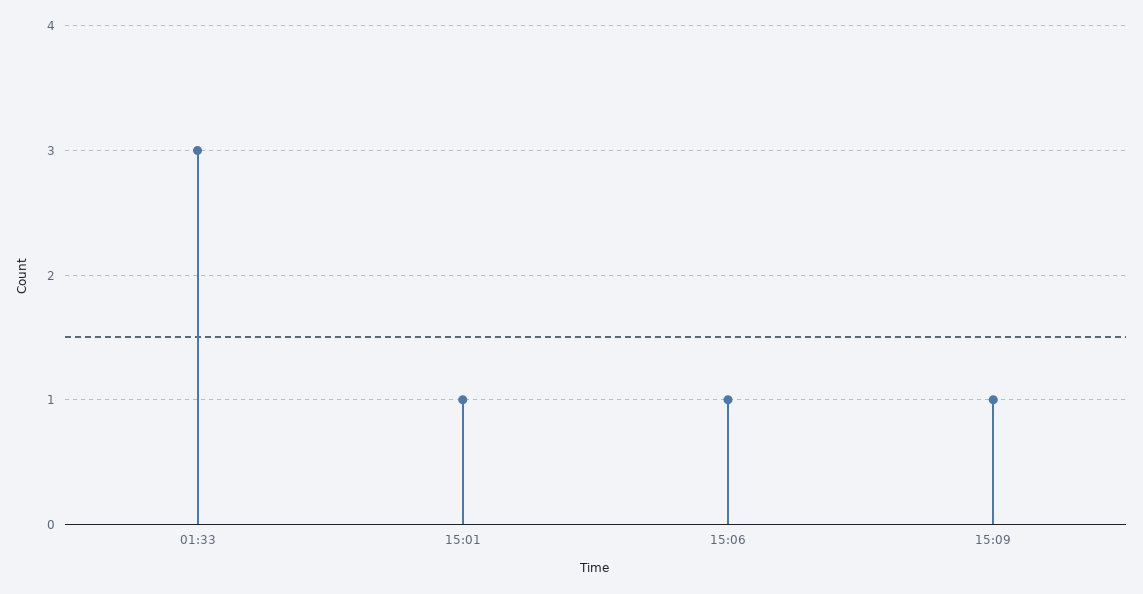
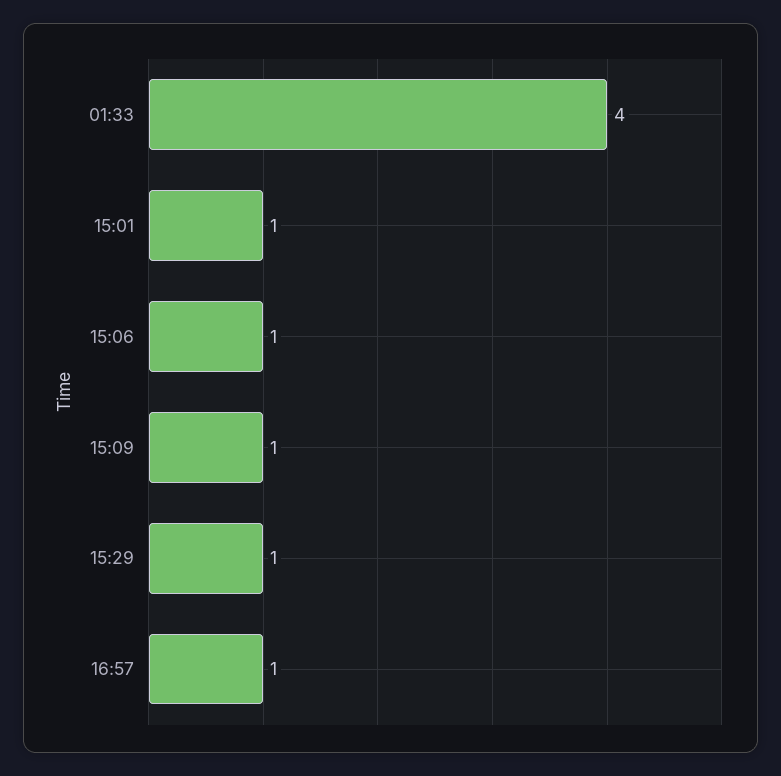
01:33: 3 -> 4
15:29: none -> 1
16:57: none -> 1

